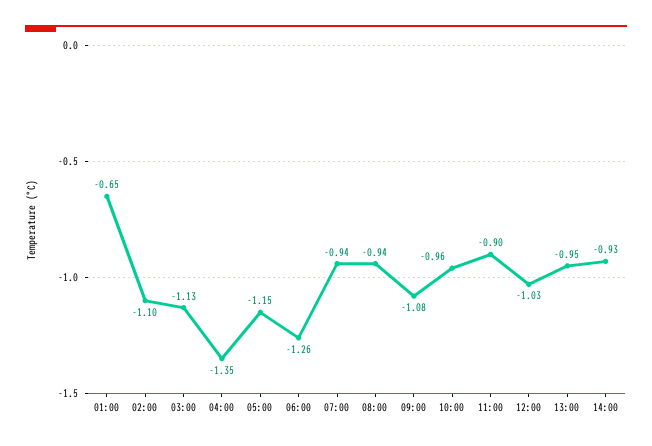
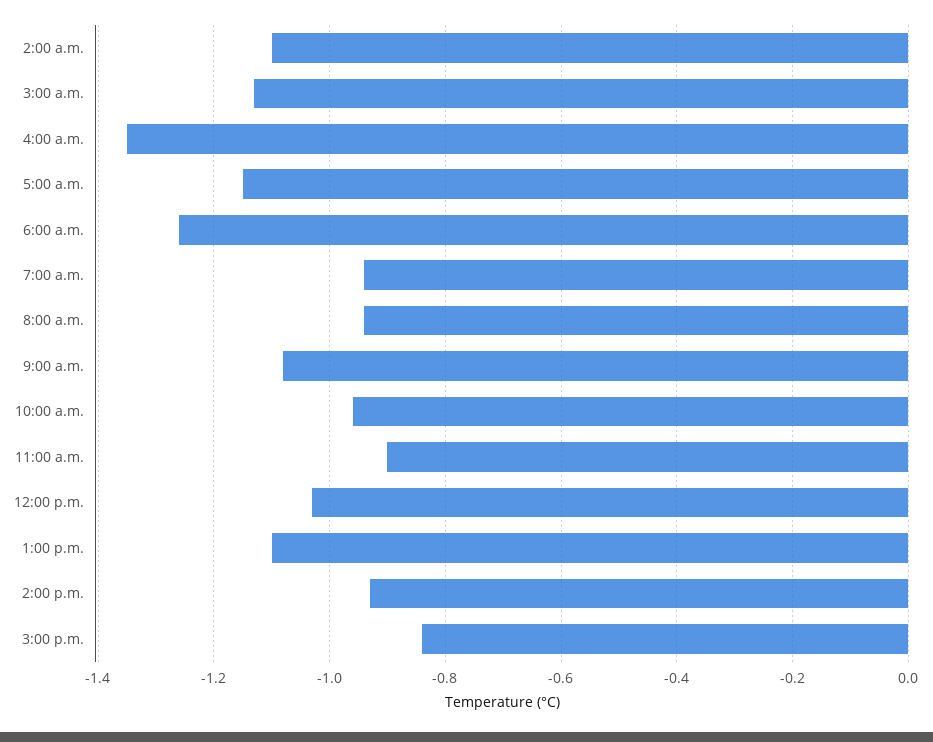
01:00: -0.65 -> none
13:00: -0.95 -> -1.1
3:00 p.m.: none -> -0.85

